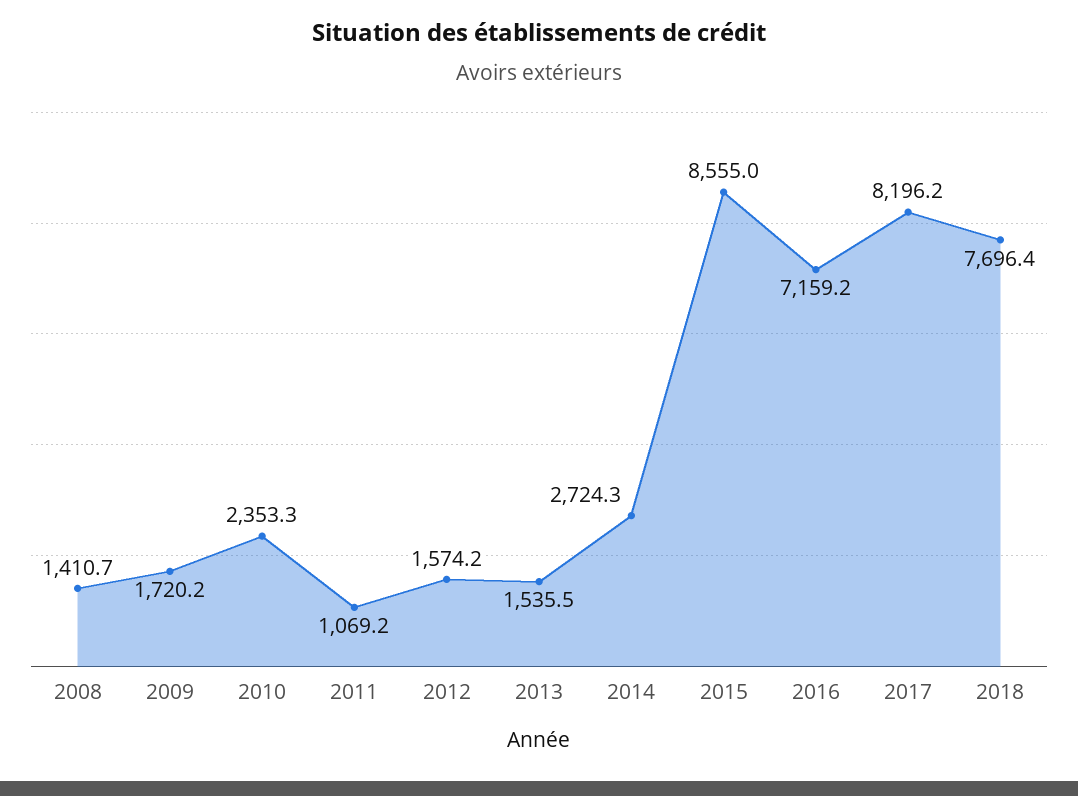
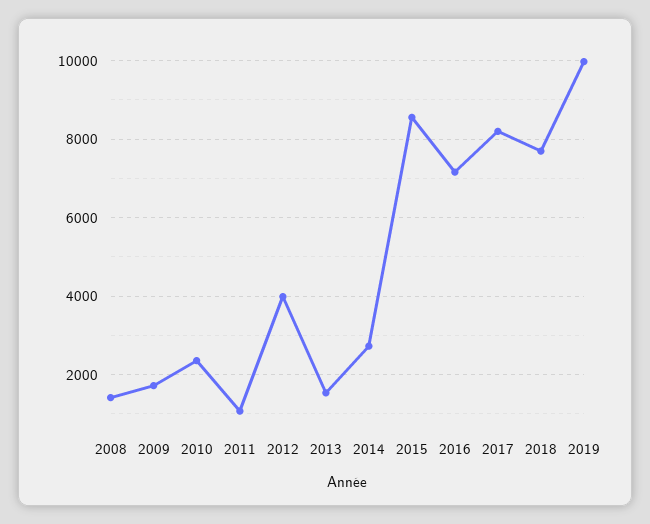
2012: 1574.2 -> 4000
2019: none -> 10000

